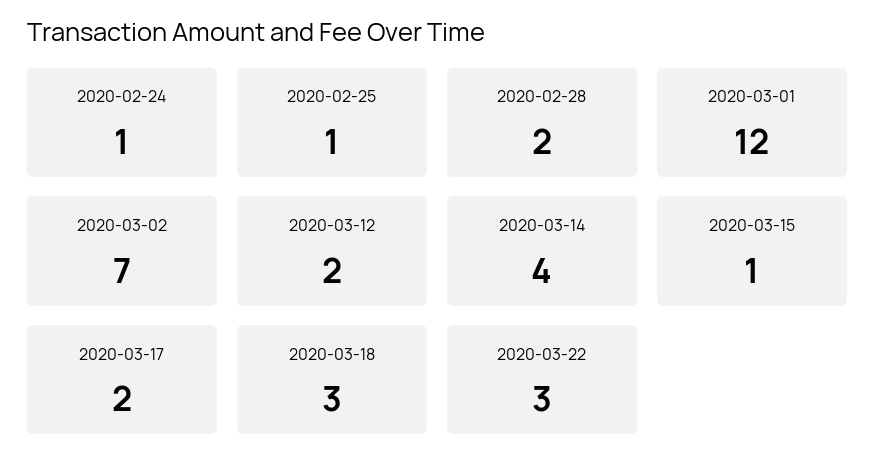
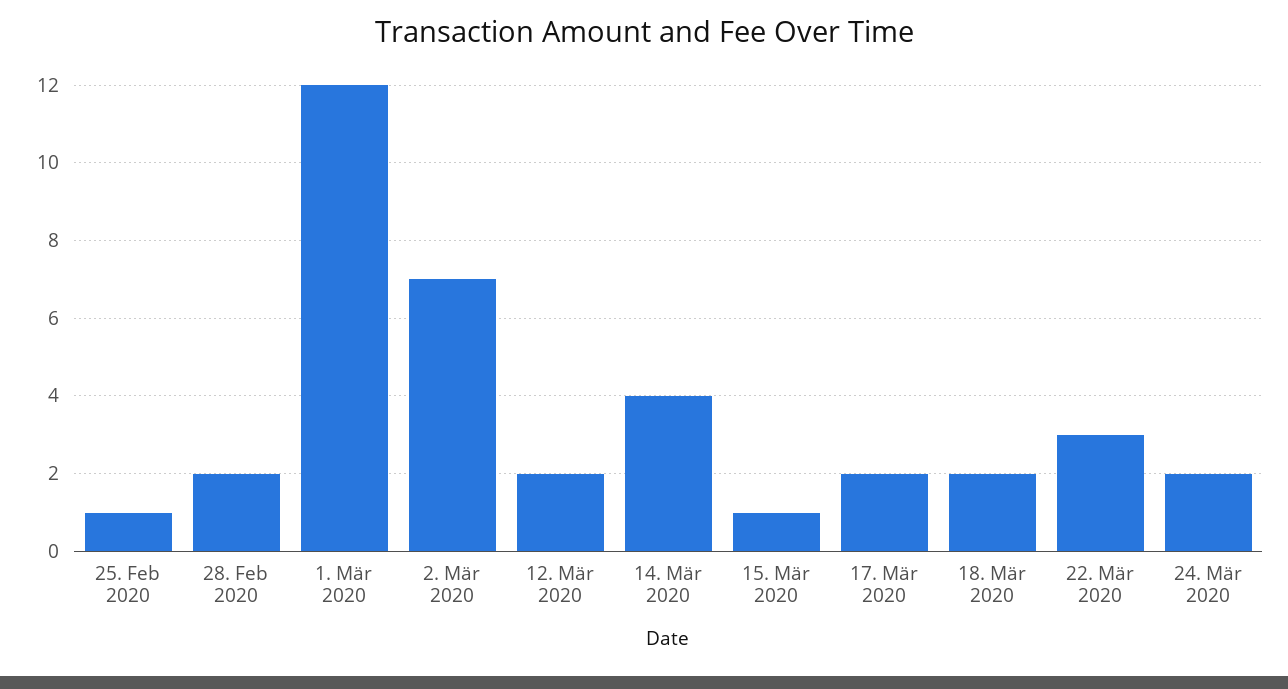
2020-02-24: 1 -> none
2020-03-18: 3 -> 2
24. Mär 2020: none -> 2

